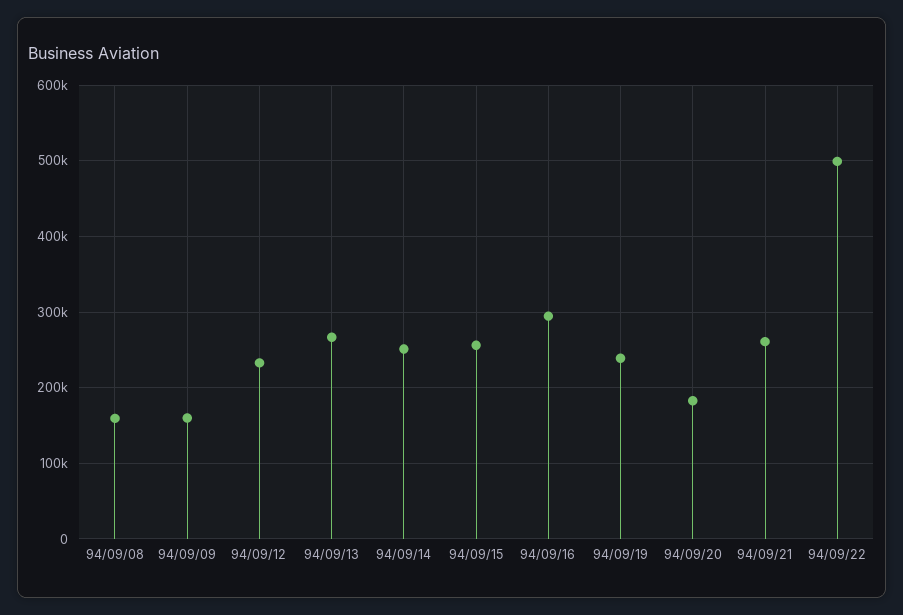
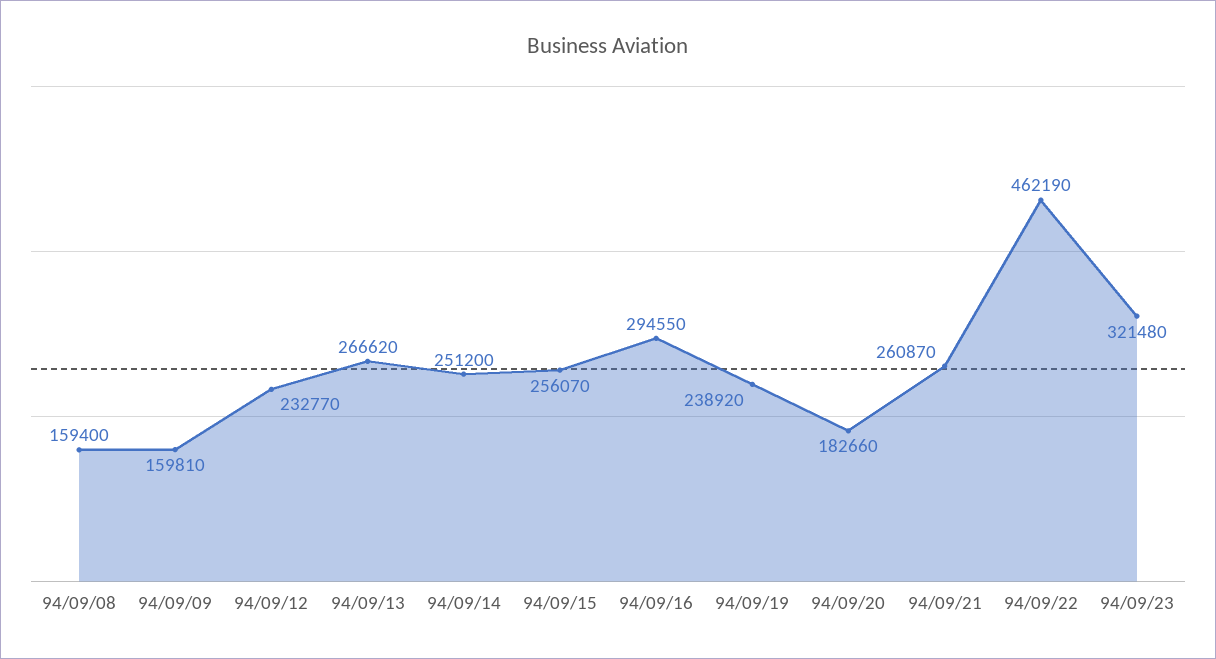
94/09/22: 500000 -> 462190
94/09/23: none -> 321480

